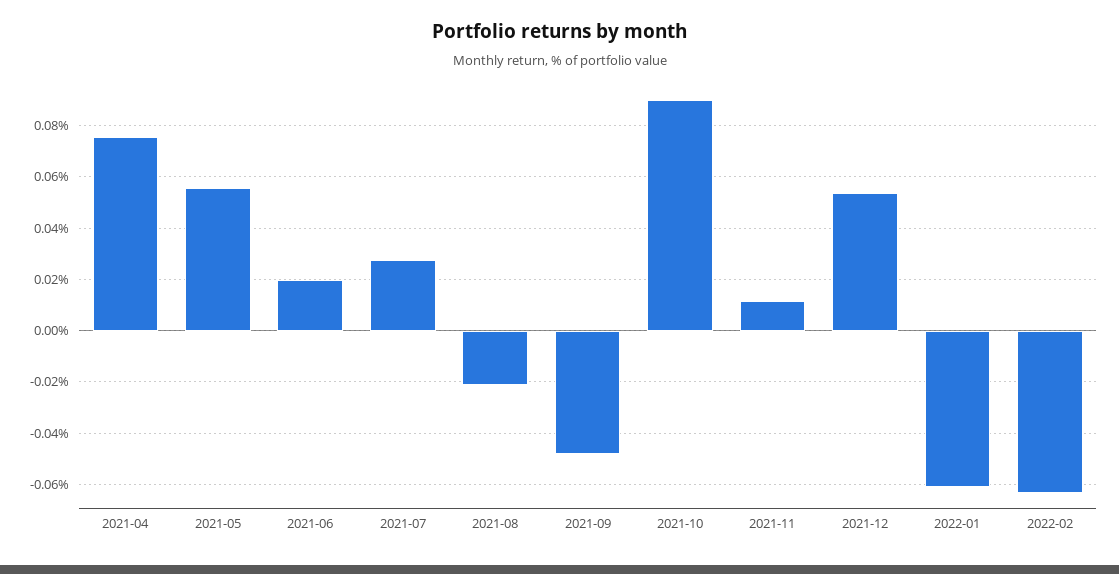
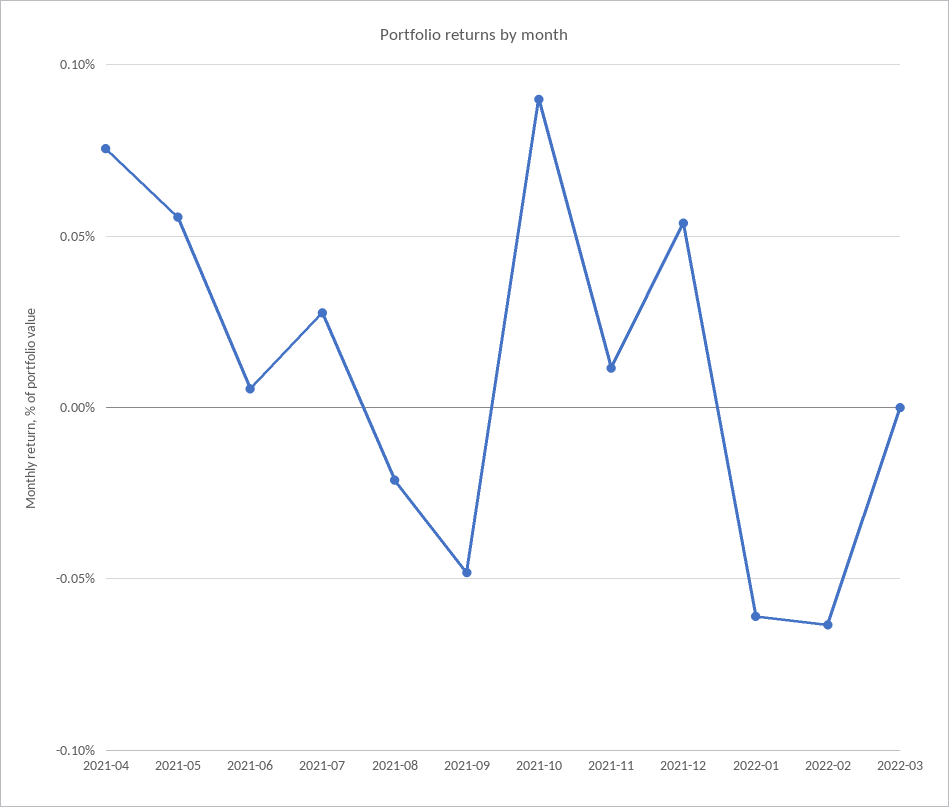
2021-06: 0.02 -> 0.005
2022-03: none -> 0

